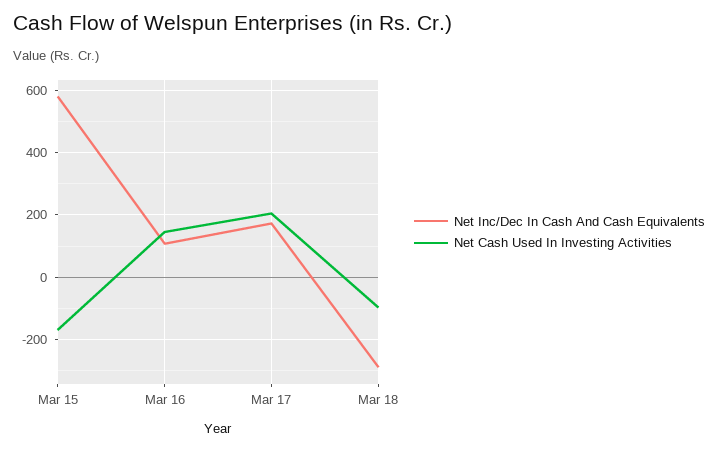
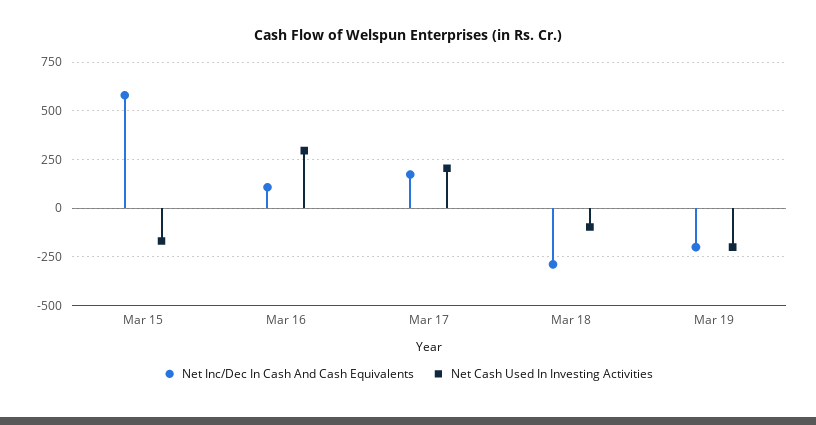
Net Cash Used In Investing Activities, Mar 16: 140 -> 300
Net Inc/Dec In Cash And Cash Equivalents, Mar 19: none -> -200
Net Cash Used In Investing Activities, Mar 19: none -> -200

